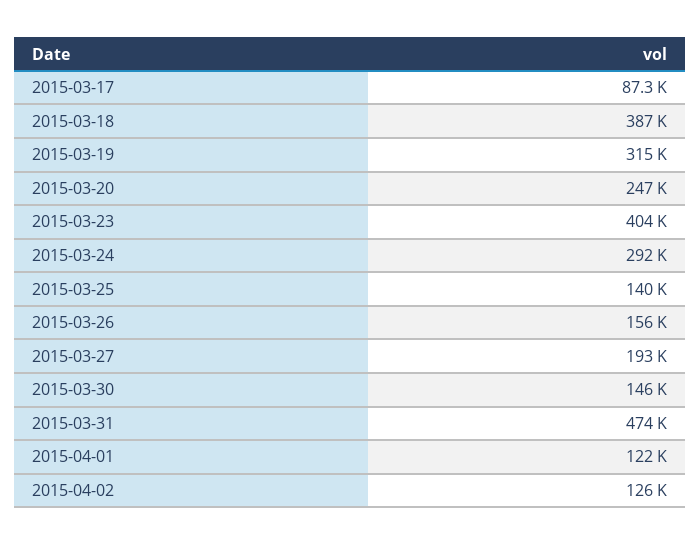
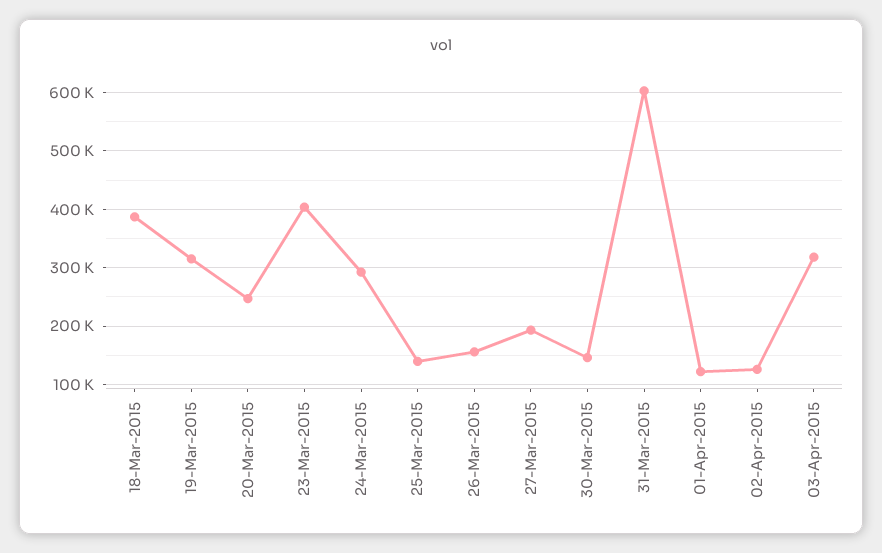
2015-03-17: 87300 -> none
2015-03-31: 474000 -> 600000
03-Apr-2015: none -> 320000

